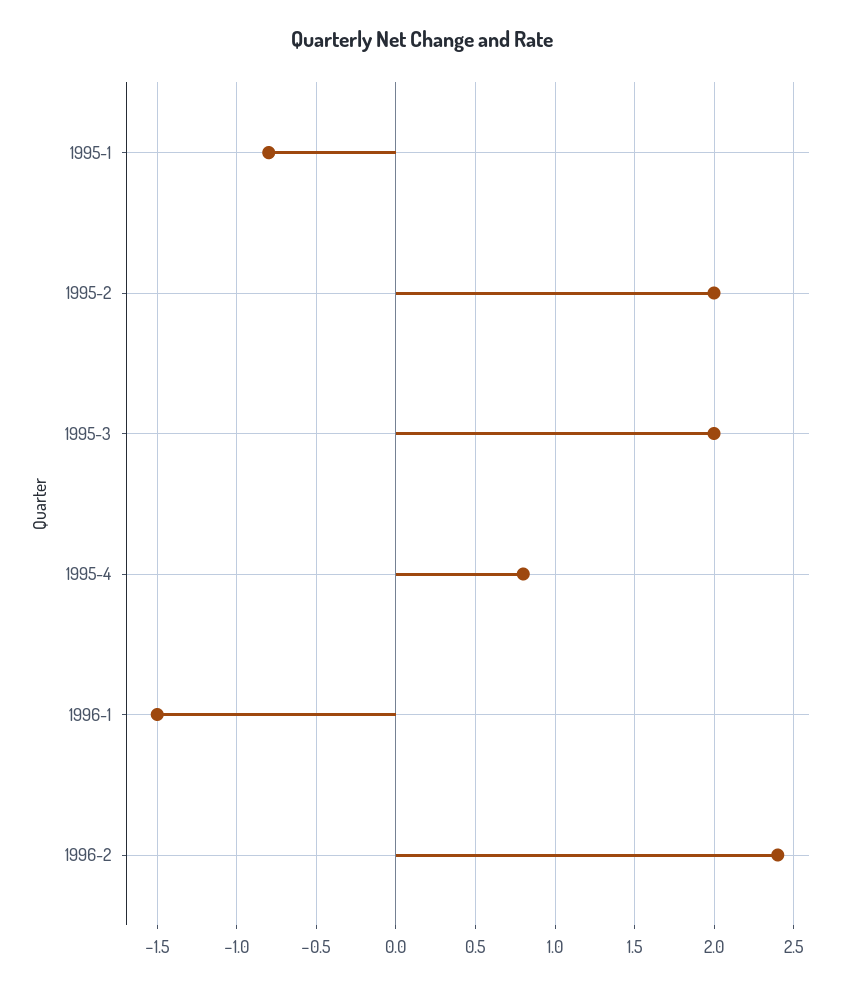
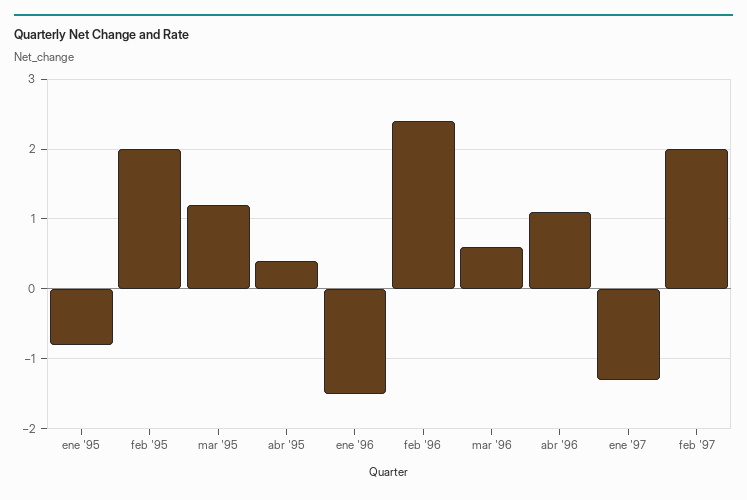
1995-3: 2 -> 1.2
1995-4: 0.8 -> 0.4
mar '96: none -> 0.6
abr '96: none -> 1.1
ene '97: none -> -1.3
feb '97: none -> 2

